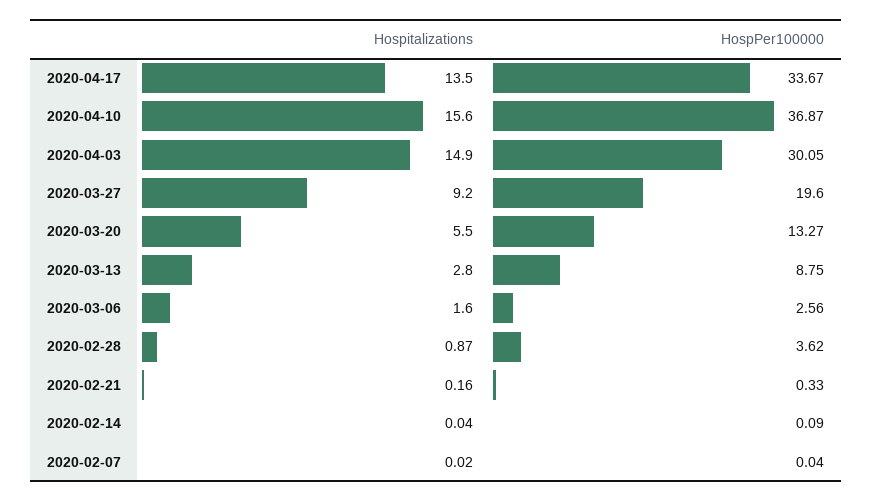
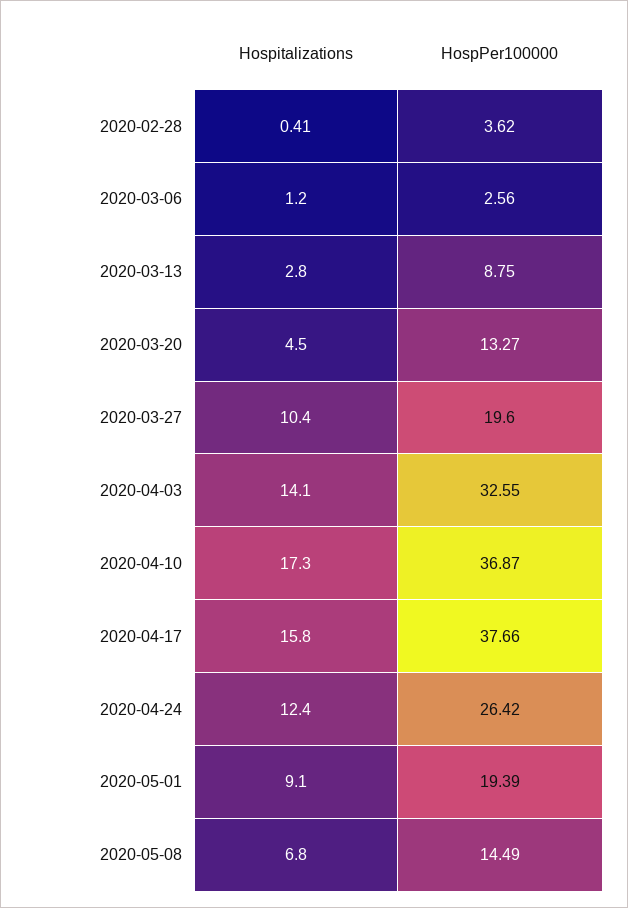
Hospitalizations, 2020-04-17: 13.5 -> 15.8
HospPer100000, 2020-04-17: 33.67 -> 37.66
Hospitalizations, 2020-04-10: 15.6 -> 17.3
Hospitalizations, 2020-04-03: 14.9 -> 14.1
HospPer100000, 2020-04-03: 30.05 -> 32.55
Hospitalizations, 2020-03-27: 9.2 -> 10.4
Hospitalizations, 2020-03-20: 5.5 -> 4.5
Hospitalizations, 2020-03-06: 1.6 -> 1.2
Hospitalizations, 2020-02-28: 0.87 -> 0.41
Hospitalizations, 2020-02-21: 0.16 -> none
HospPer100000, 2020-02-21: 0.33 -> none
Hospitalizations, 2020-02-14: 0.04 -> none
HospPer100000, 2020-02-14: 0.09 -> none
Hospitalizations, 2020-02-07: 0.02 -> none
HospPer100000, 2020-02-07: 0.04 -> none
Hospitalizations, 2020-04-24: none -> 12.4
HospPer100000, 2020-04-24: none -> 26.42
Hospitalizations, 2020-05-01: none -> 9.1
HospPer100000, 2020-05-01: none -> 19.39
Hospitalizations, 2020-05-08: none -> 6.8
HospPer100000, 2020-05-08: none -> 14.49

